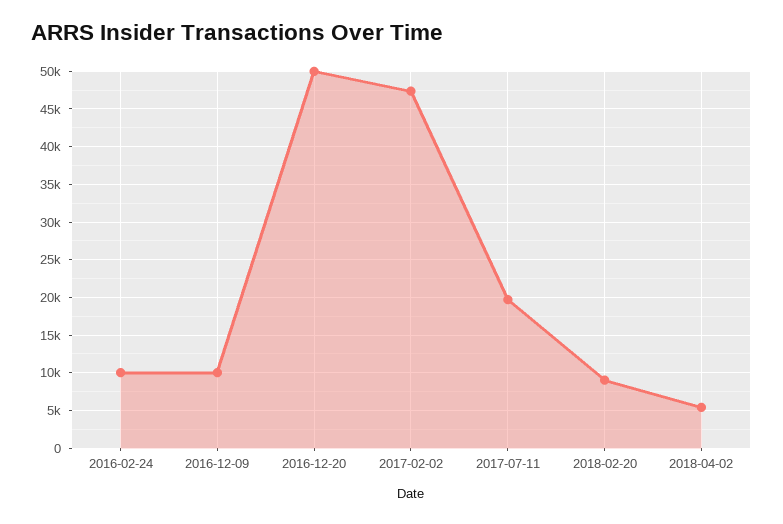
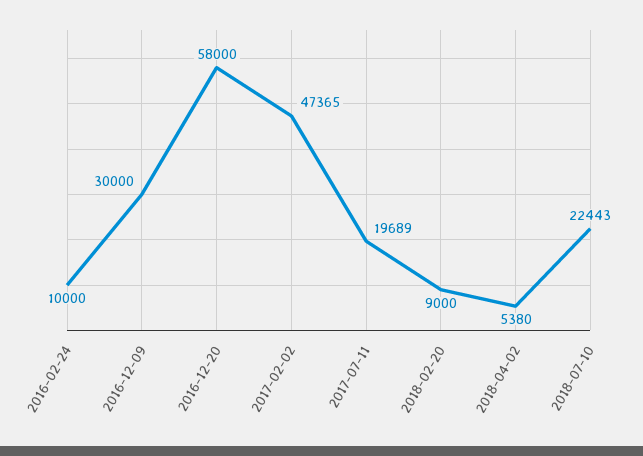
2016-12-09: 10000 -> 30000
2016-12-20: 50000 -> 58000
2018-07-10: none -> 22443

